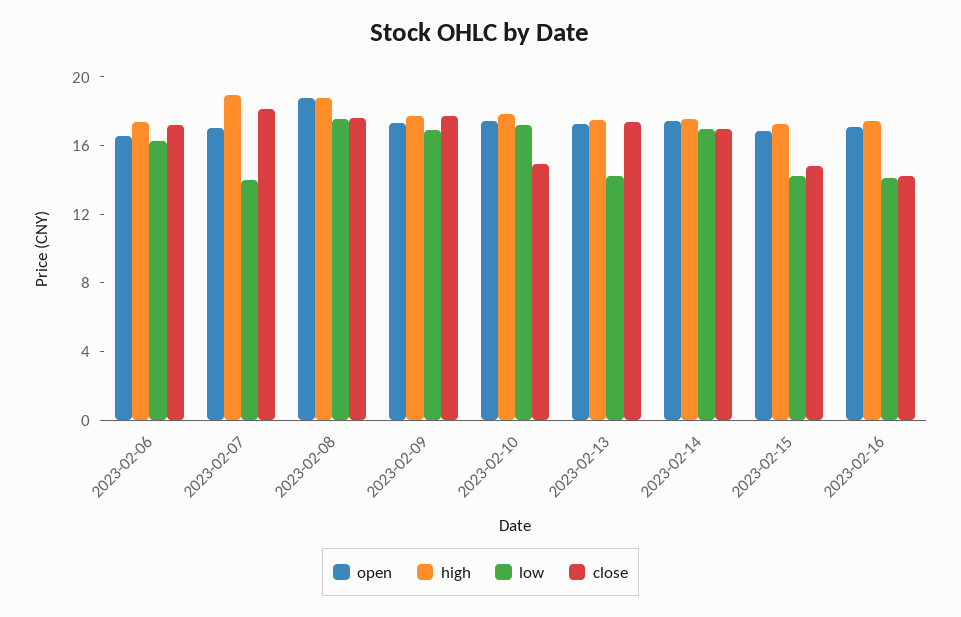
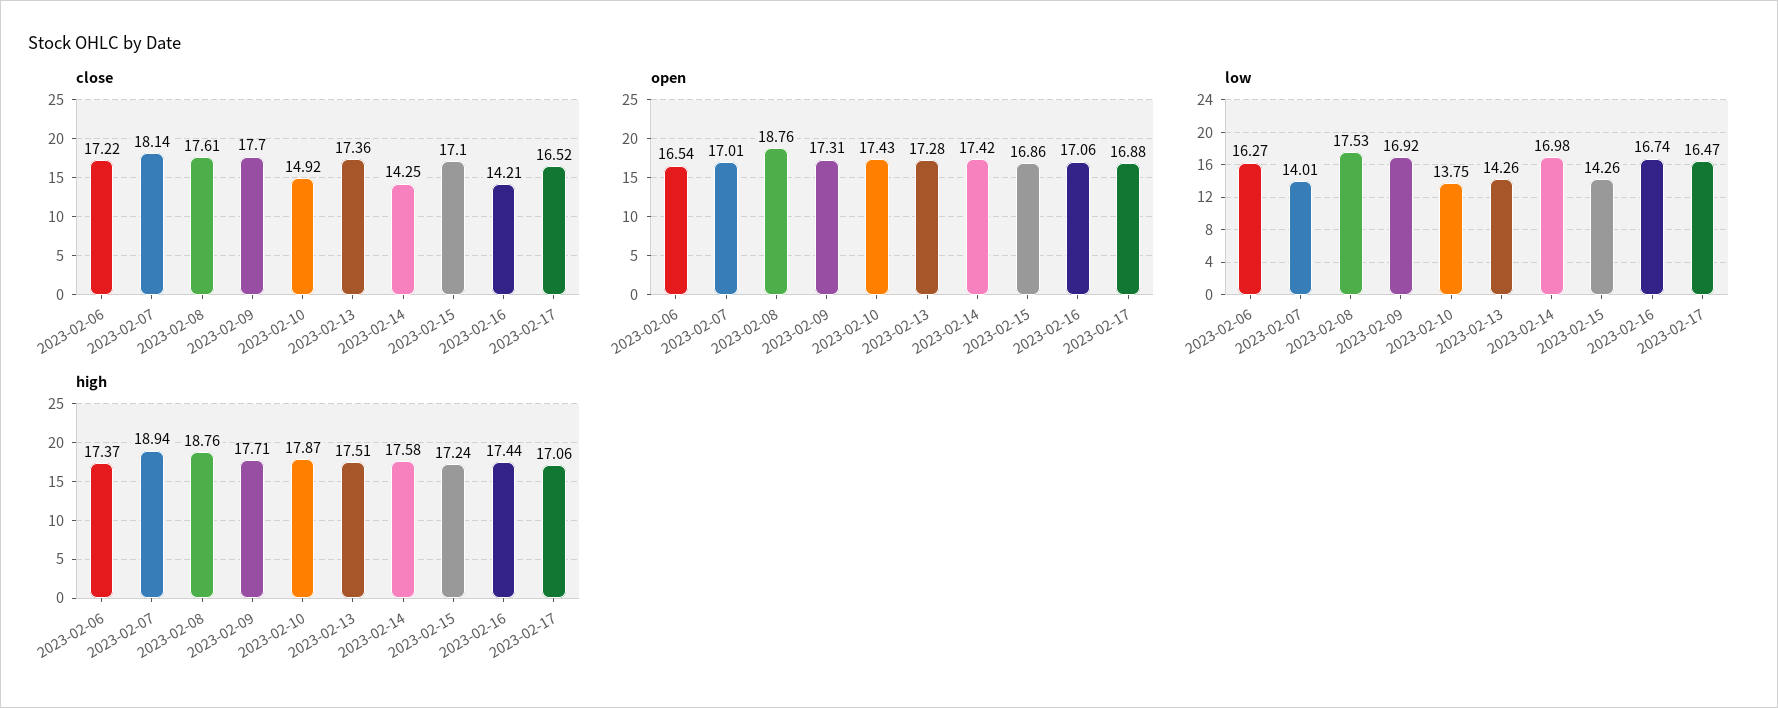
low, 2023-02-10: 17 -> 13.75
close, 2023-02-14: 17 -> 14.25
close, 2023-02-15: 15 -> 17.1
low, 2023-02-16: 14 -> 16.74
close, 2023-02-17: none -> 16.52
open, 2023-02-17: none -> 16.88
low, 2023-02-17: none -> 16.47
high, 2023-02-17: none -> 17.06

